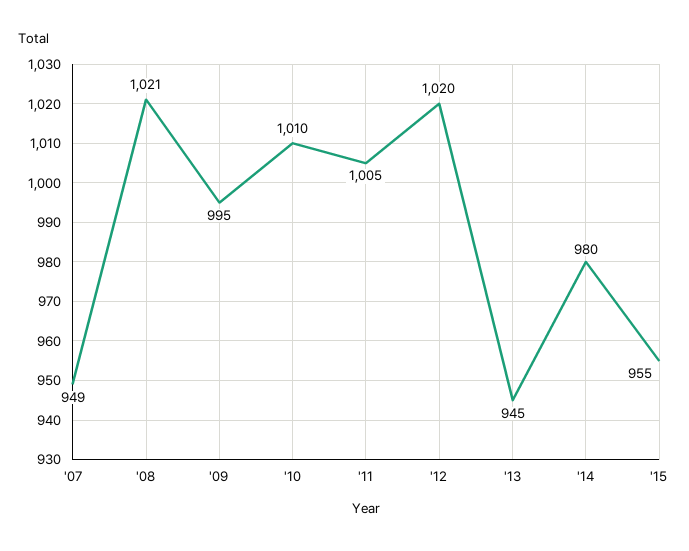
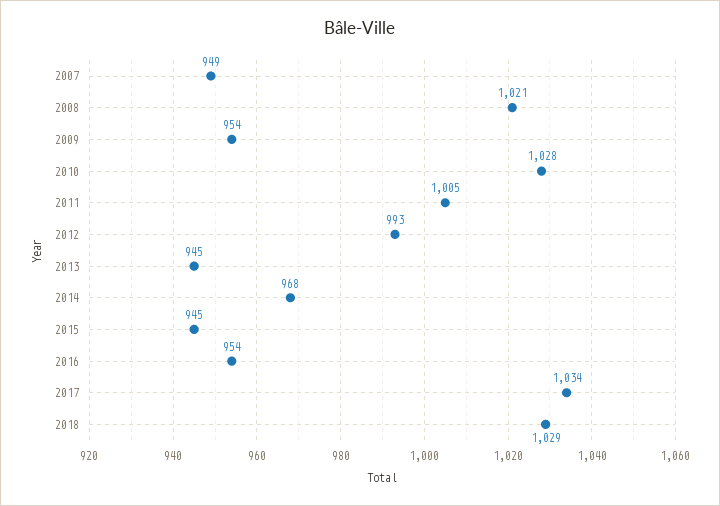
'09: 995 -> 954
'10: 1010 -> 1028
'12: 1020 -> 993
'14: 980 -> 968
'15: 955 -> 945
2016: none -> 954
2017: none -> 1034
2018: none -> 1029

